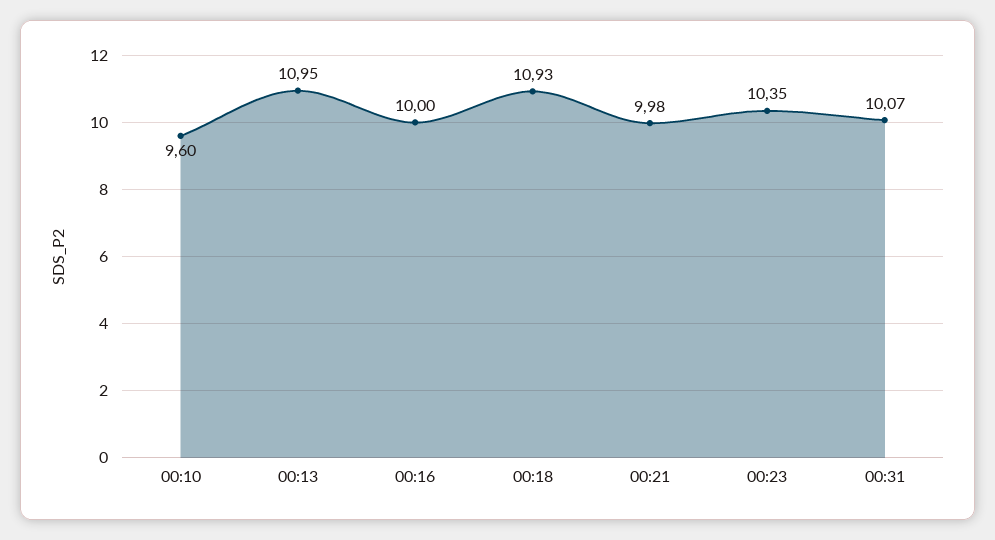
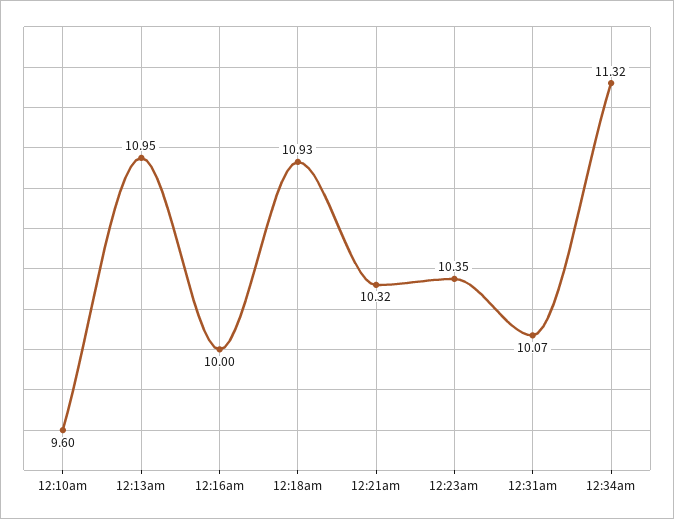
00:21: 9.98 -> 10.32
12:34am: none -> 11.32

